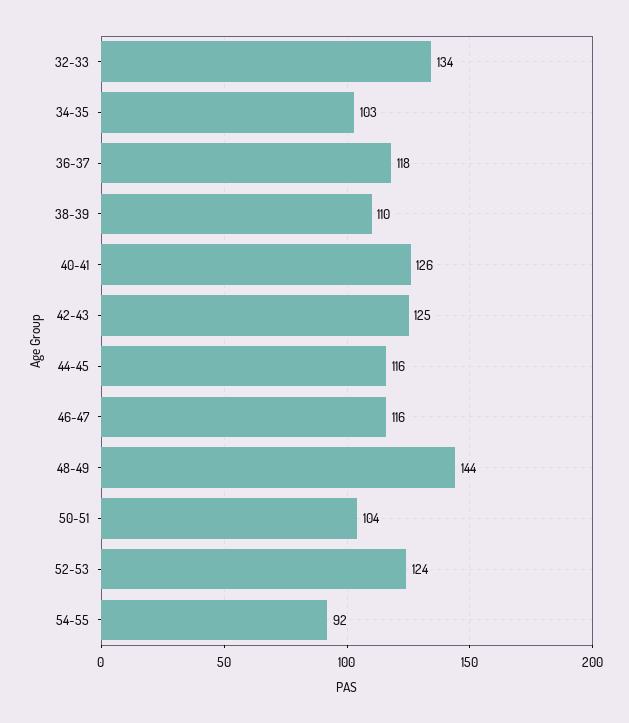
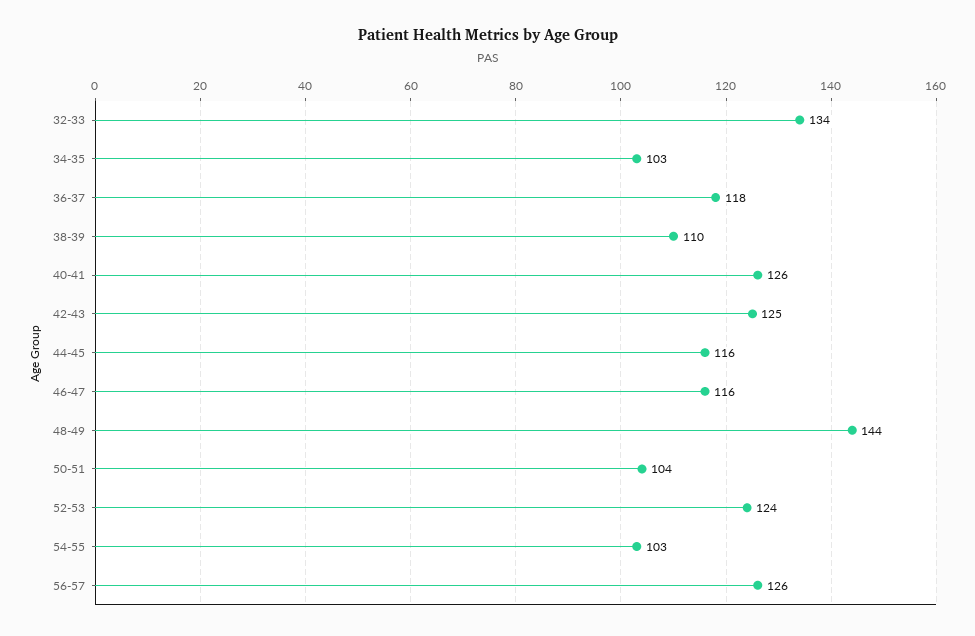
54-55: 92 -> 103
56-57: none -> 126

